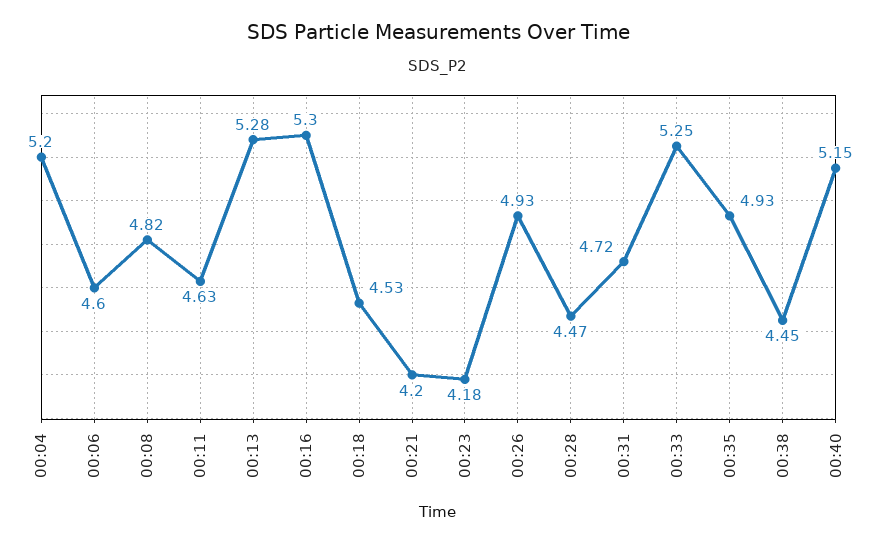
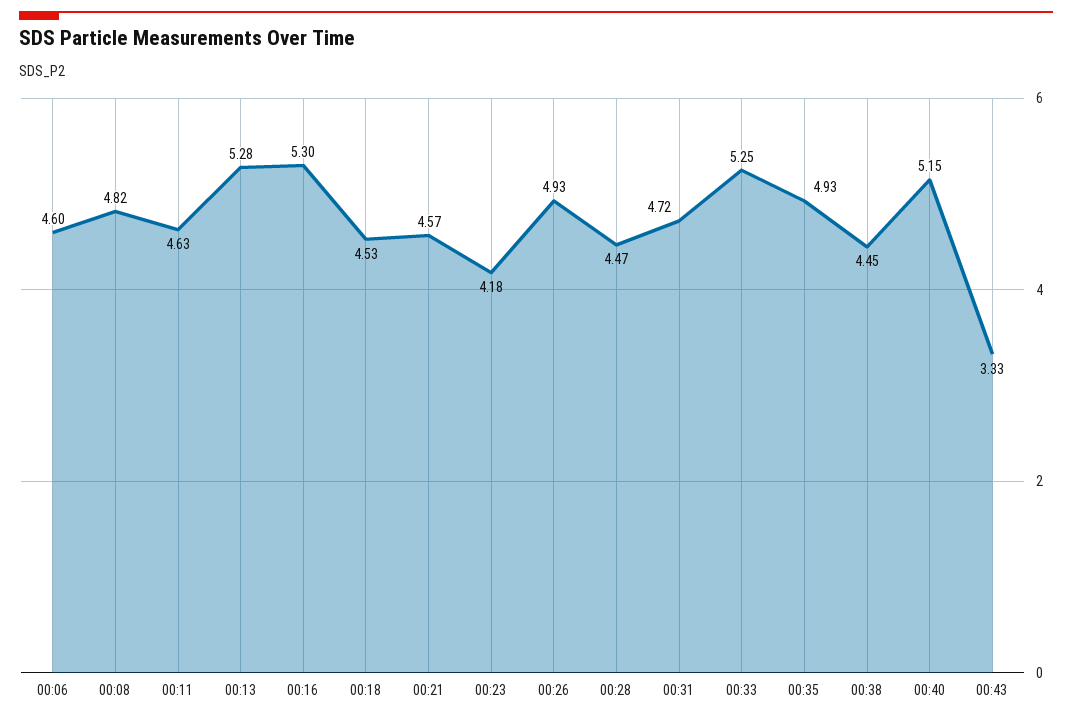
00:04: 5.2 -> none
00:21: 4.2 -> 4.57
00:43: none -> 3.33

